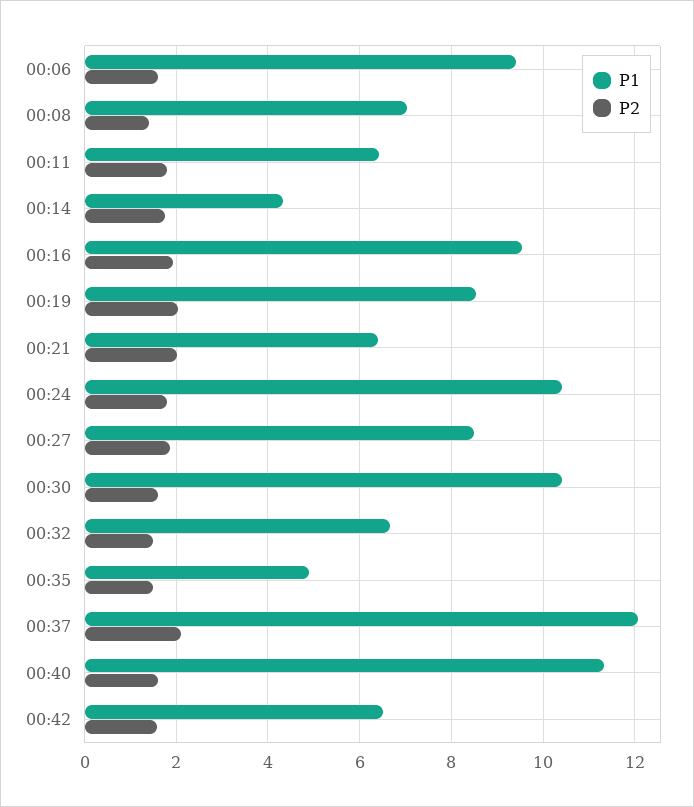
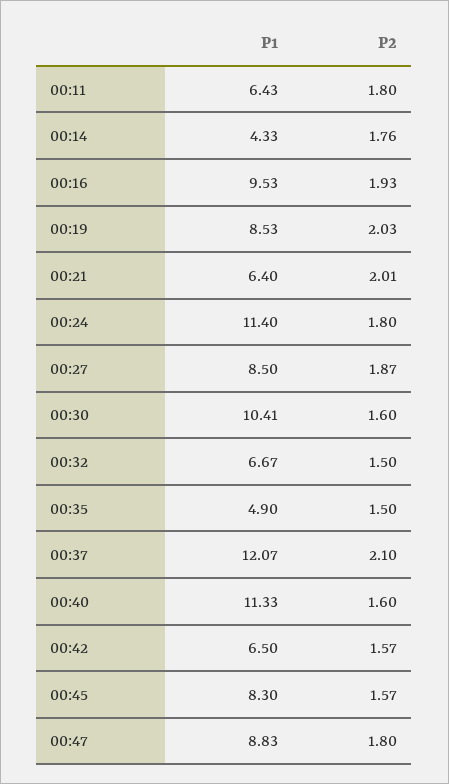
P1, 00:06: 9.4 -> none
P2, 00:06: 1.6 -> none
P1, 00:08: 7 -> none
P2, 00:08: 1.4 -> none
P1, 00:24: 10.4 -> 11.4
P1, 00:45: none -> 8.3
P2, 00:45: none -> 1.57
P1, 00:47: none -> 8.83
P2, 00:47: none -> 1.8

